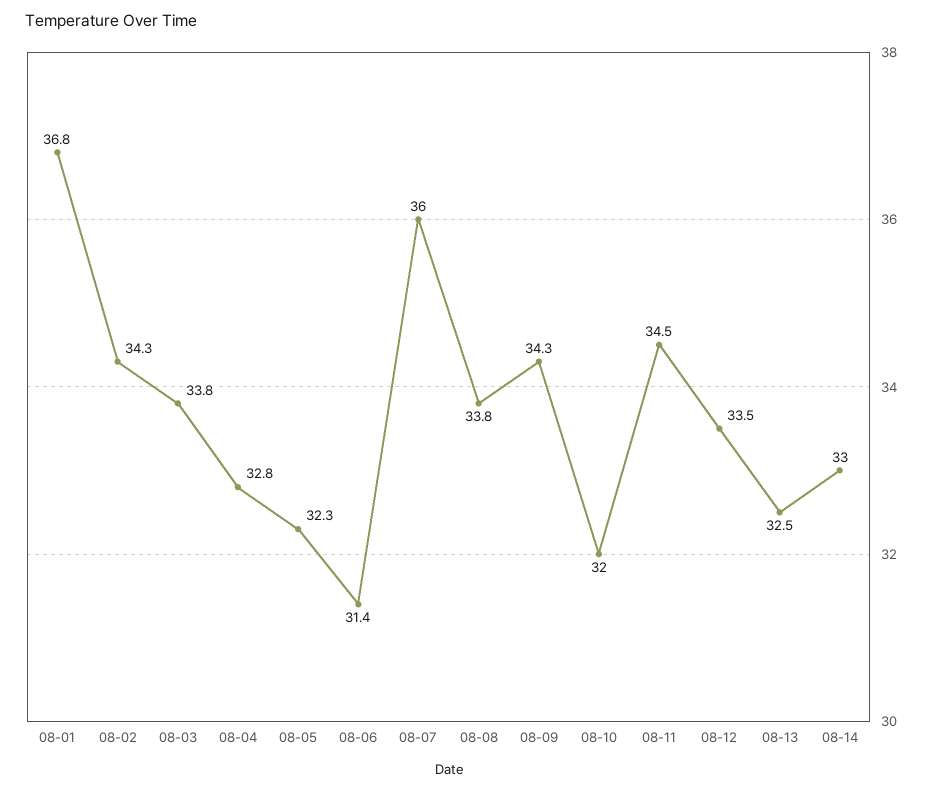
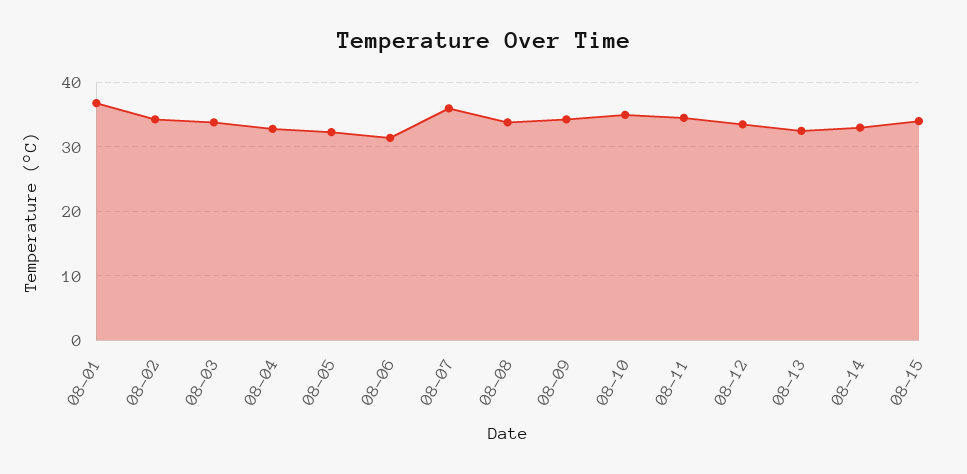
08-10: 32 -> 35
08-15: none -> 34

